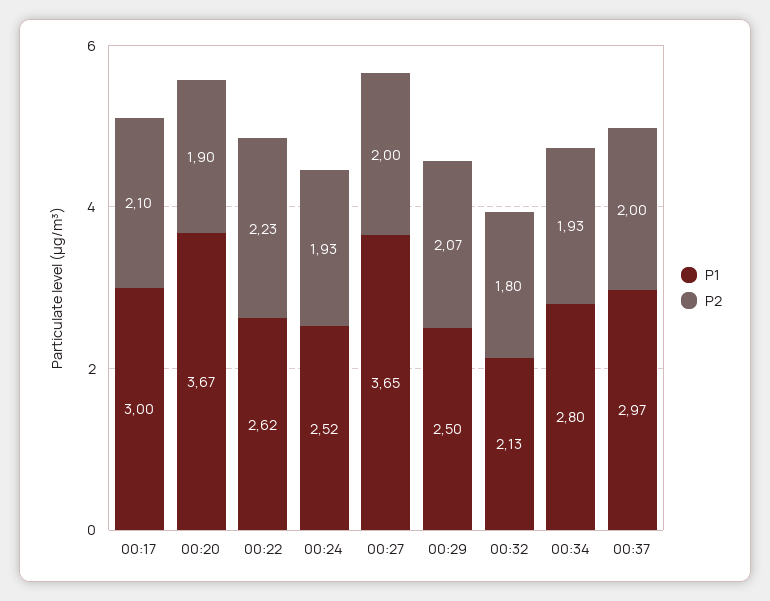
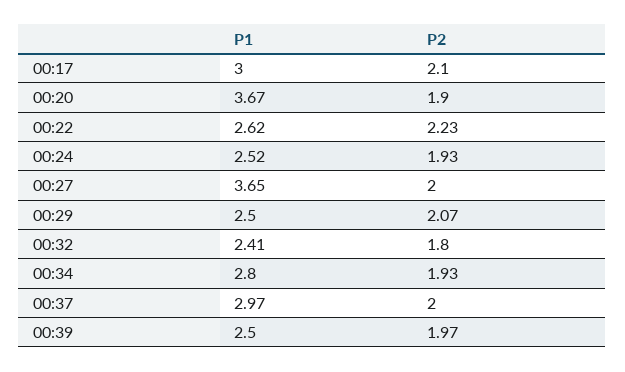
P1, 00:32: 2.13 -> 2.41
P1, 00:39: none -> 2.5
P2, 00:39: none -> 1.97

